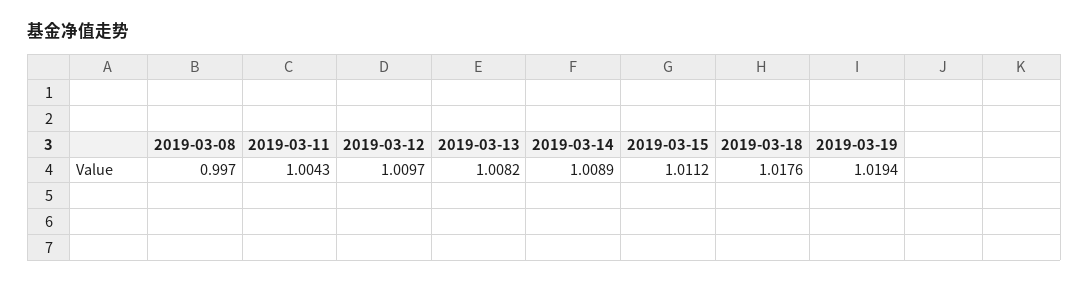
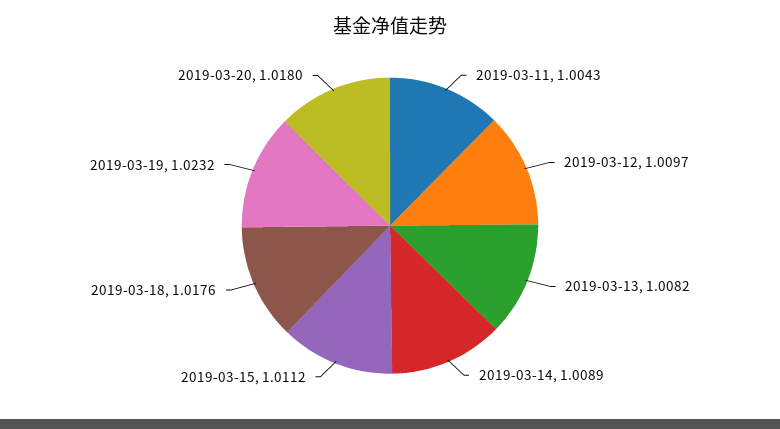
2019-03-08: 0.997 -> none
2019-03-19: 1.0194 -> 1.0232
2019-03-20: none -> 1.018

